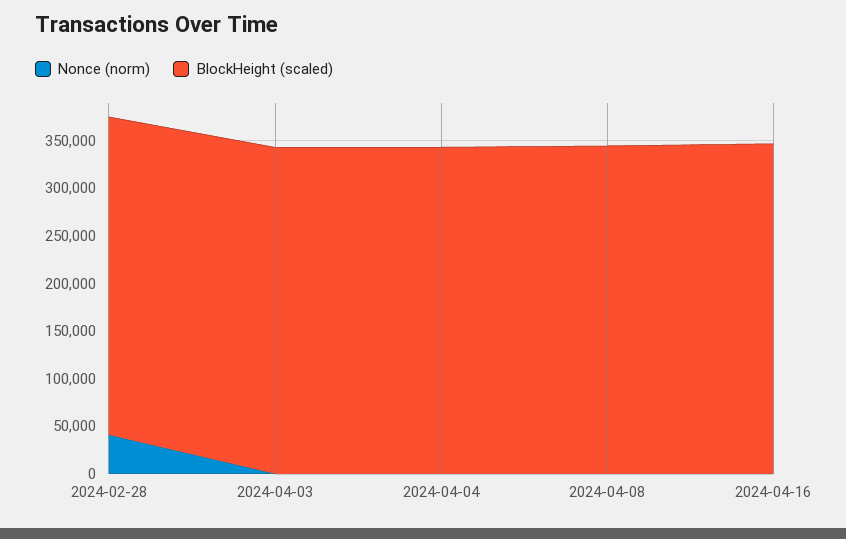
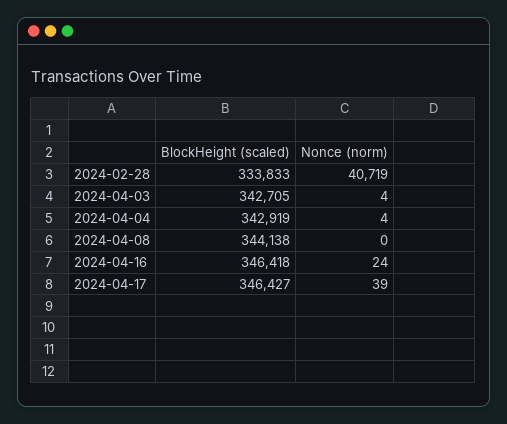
BlockHeight (scaled), 2024-04-17: none -> 346427
Nonce (norm), 2024-04-17: none -> 39

